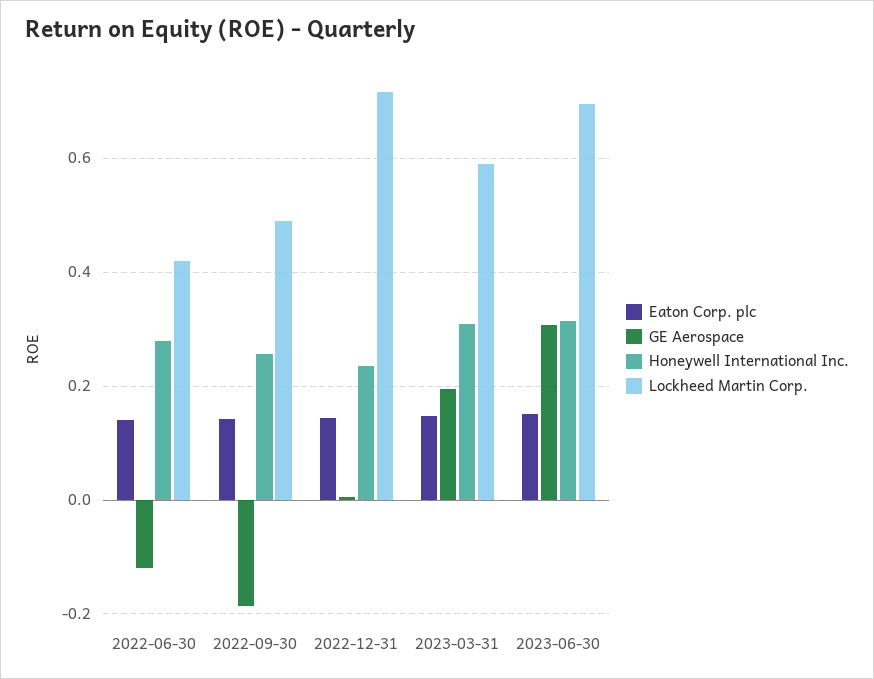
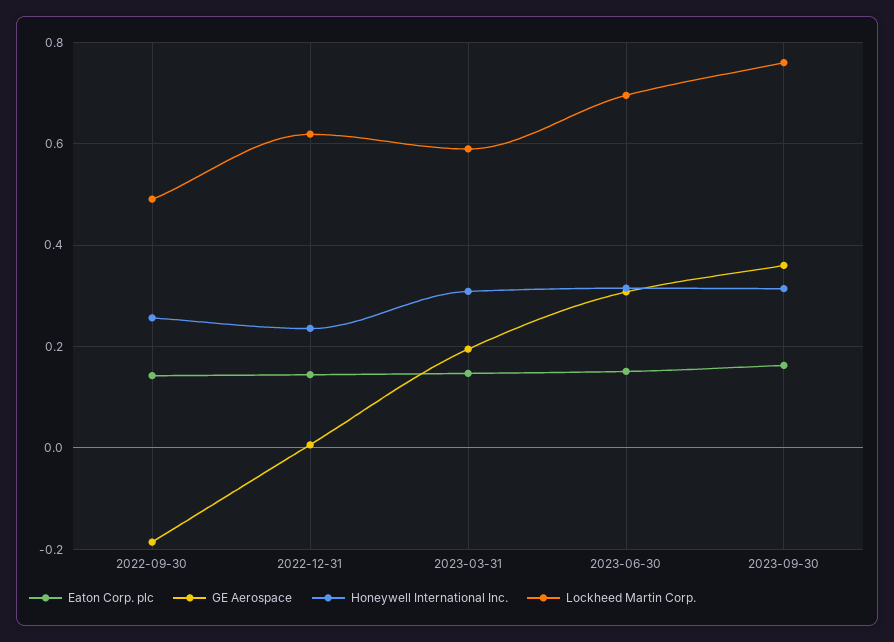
Eaton Corp. plc, 2022-06-30: 0.14 -> none
GE Aerospace, 2022-06-30: -0.12 -> none
Honeywell International Inc., 2022-06-30: 0.28 -> none
Lockheed Martin Corp., 2022-06-30: 0.42 -> none
Lockheed Martin Corp., 2022-12-31: 0.72 -> 0.62
Eaton Corp. plc, 2023-09-30: none -> 0.16
GE Aerospace, 2023-09-30: none -> 0.36
Honeywell International Inc., 2023-09-30: none -> 0.32
Lockheed Martin Corp., 2023-09-30: none -> 0.76

